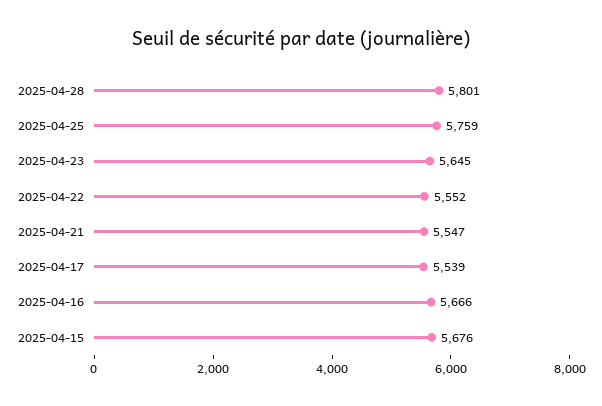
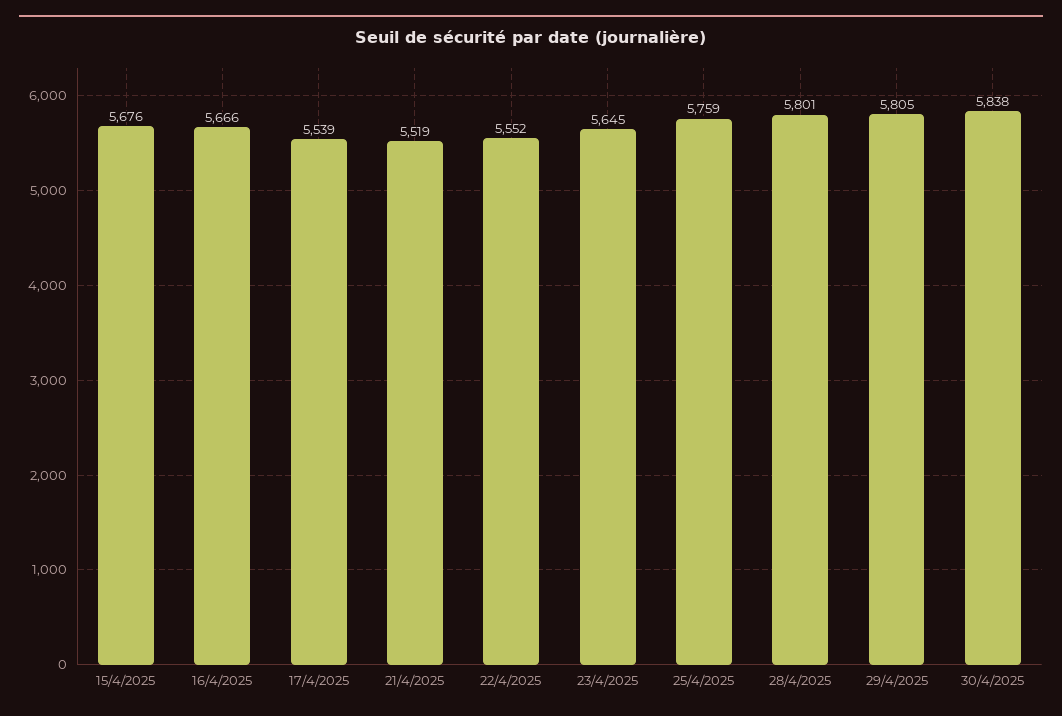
2025-04-21: 5547 -> 5519
29/4/2025: none -> 5805
30/4/2025: none -> 5838

